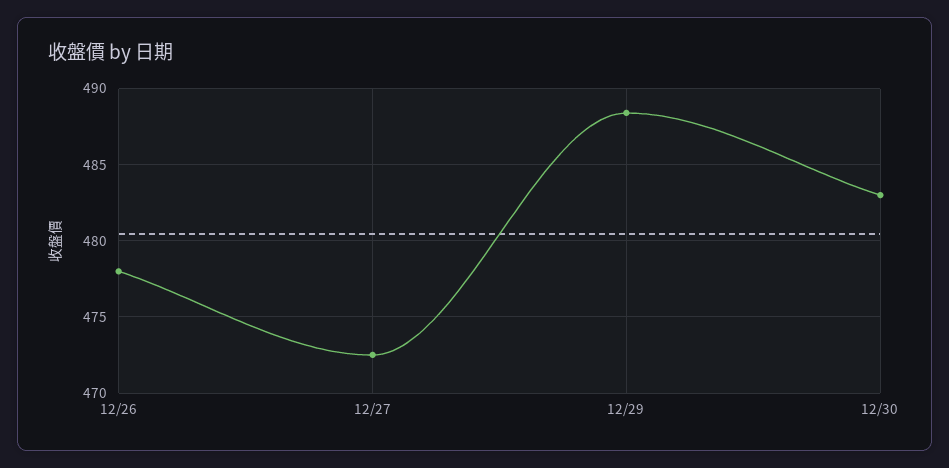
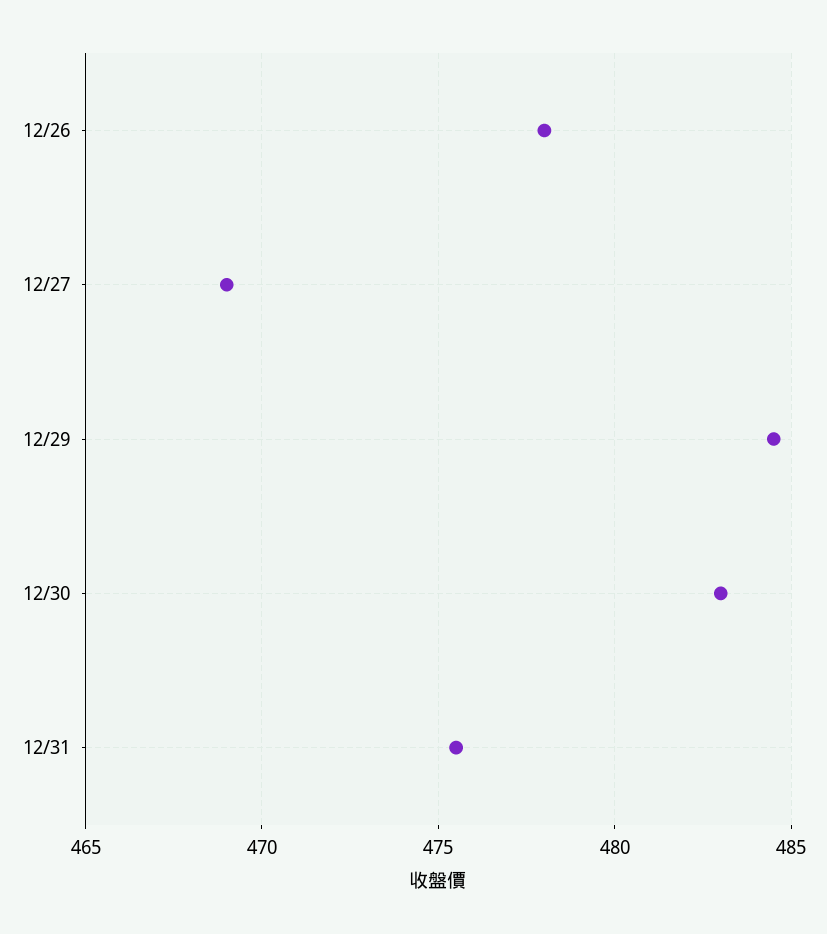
12/27: 472.5 -> 469
12/29: 488.5 -> 484.5
12/31: none -> 475.5

